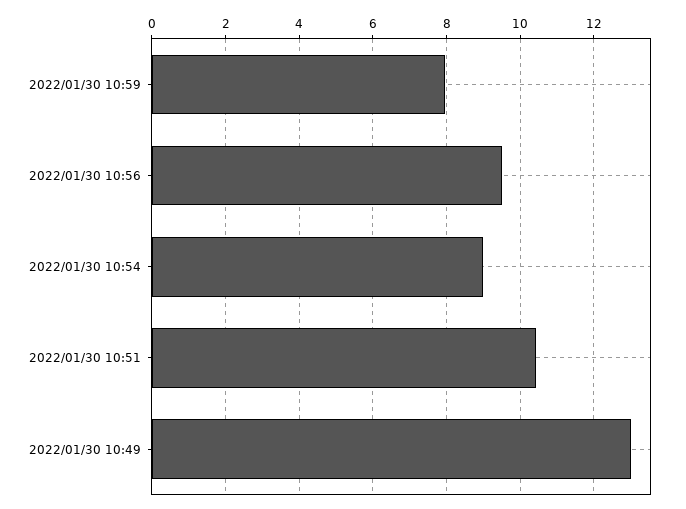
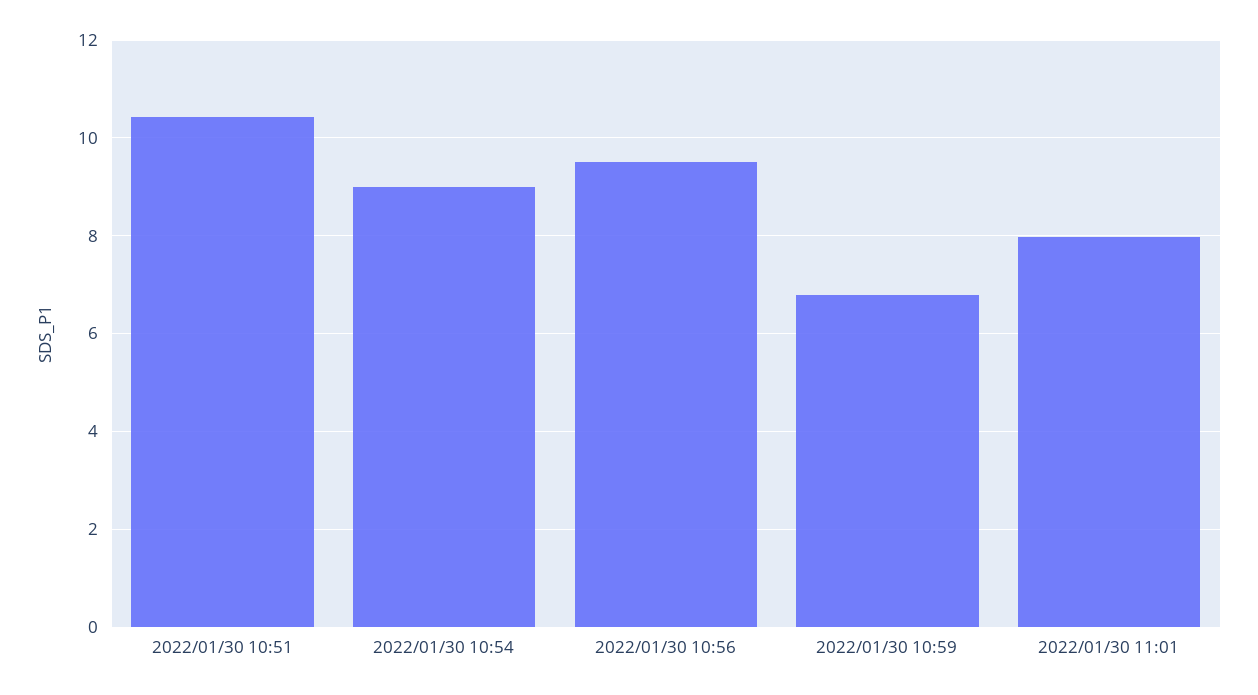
2022/01/30 10:59: 8 -> 6.8
2022/01/30 10:49: 13 -> none
2022/01/30 11:01: none -> 8

